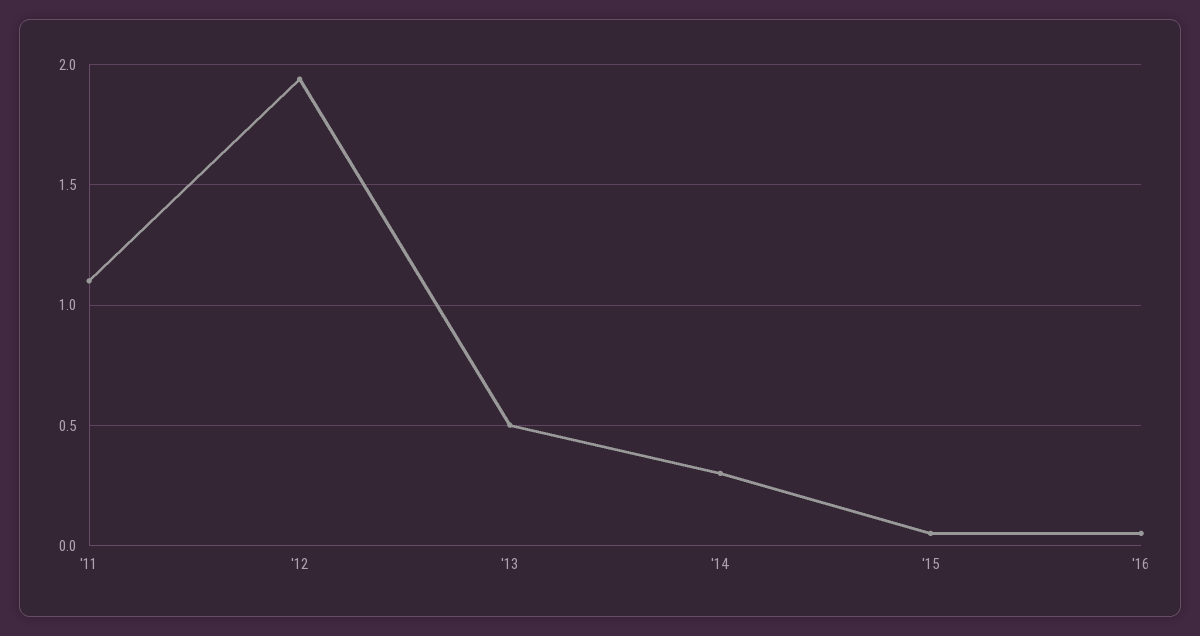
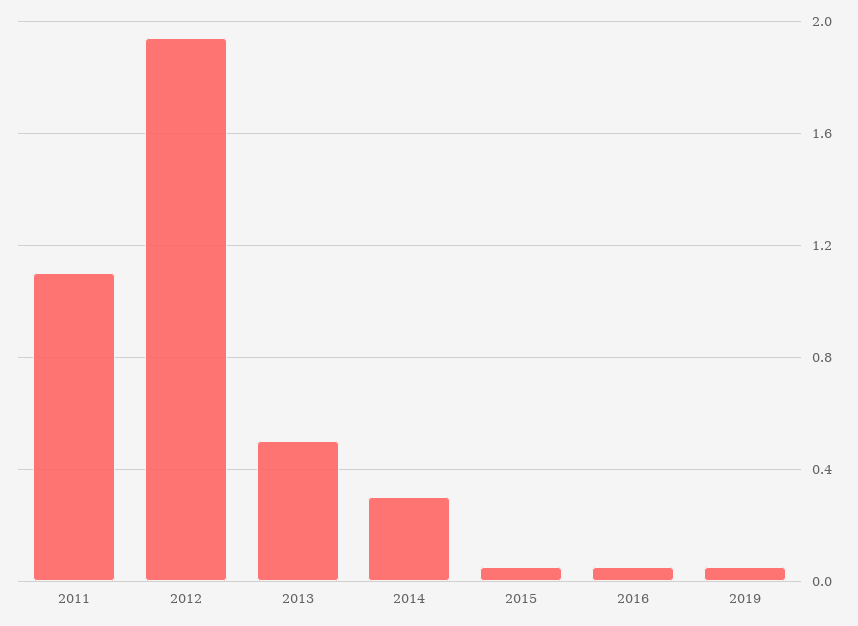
2019: none -> 0.05

